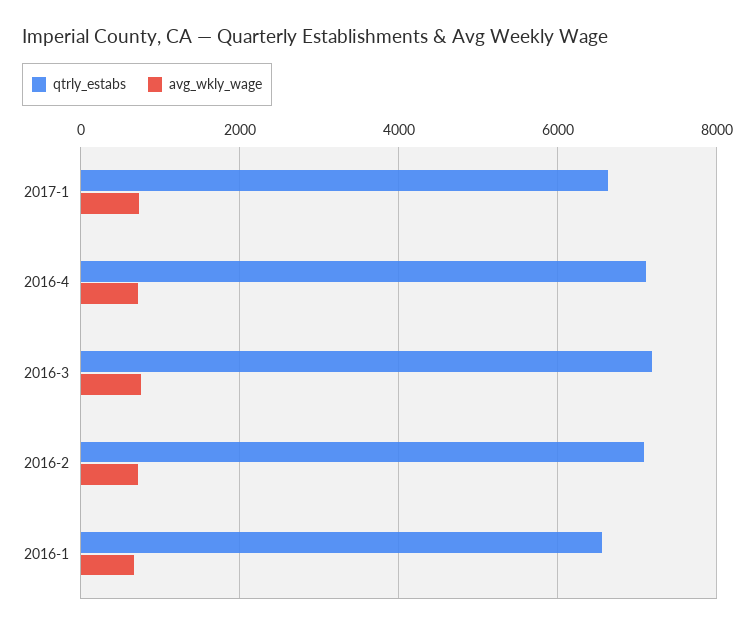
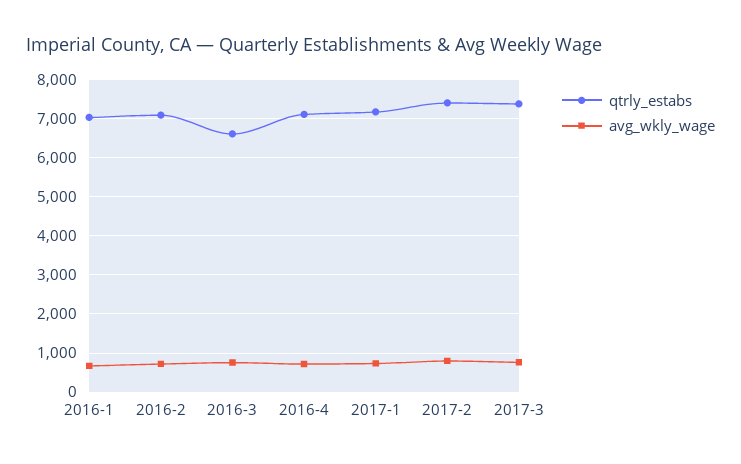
qtrly_estabs, 2017-1: 6600 -> 7200
qtrly_estabs, 2016-3: 7200 -> 6600
qtrly_estabs, 2016-1: 6600 -> 7000
qtrly_estabs, 2017-2: none -> 7400
avg_wkly_wage, 2017-2: none -> 800
qtrly_estabs, 2017-3: none -> 7400
avg_wkly_wage, 2017-3: none -> 800

